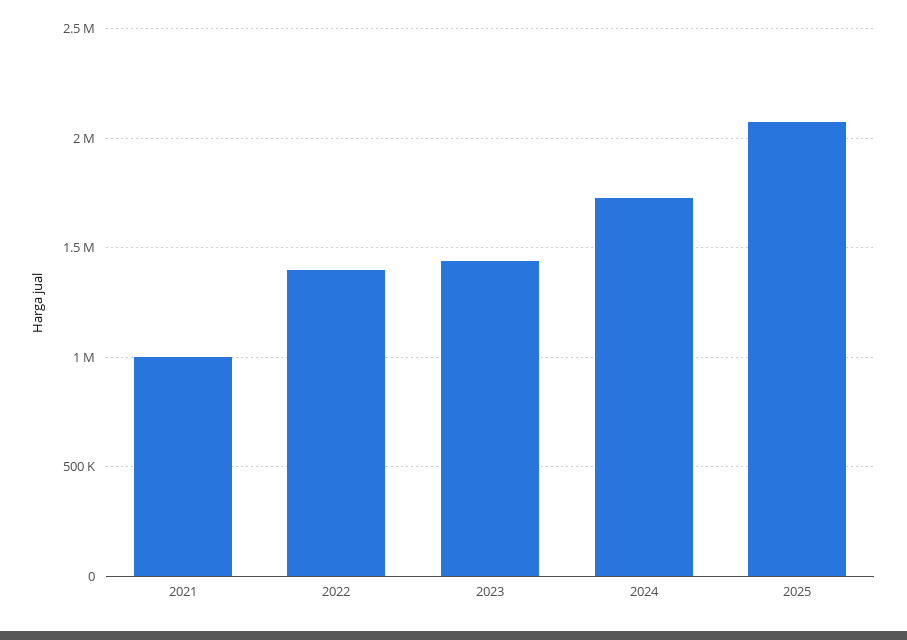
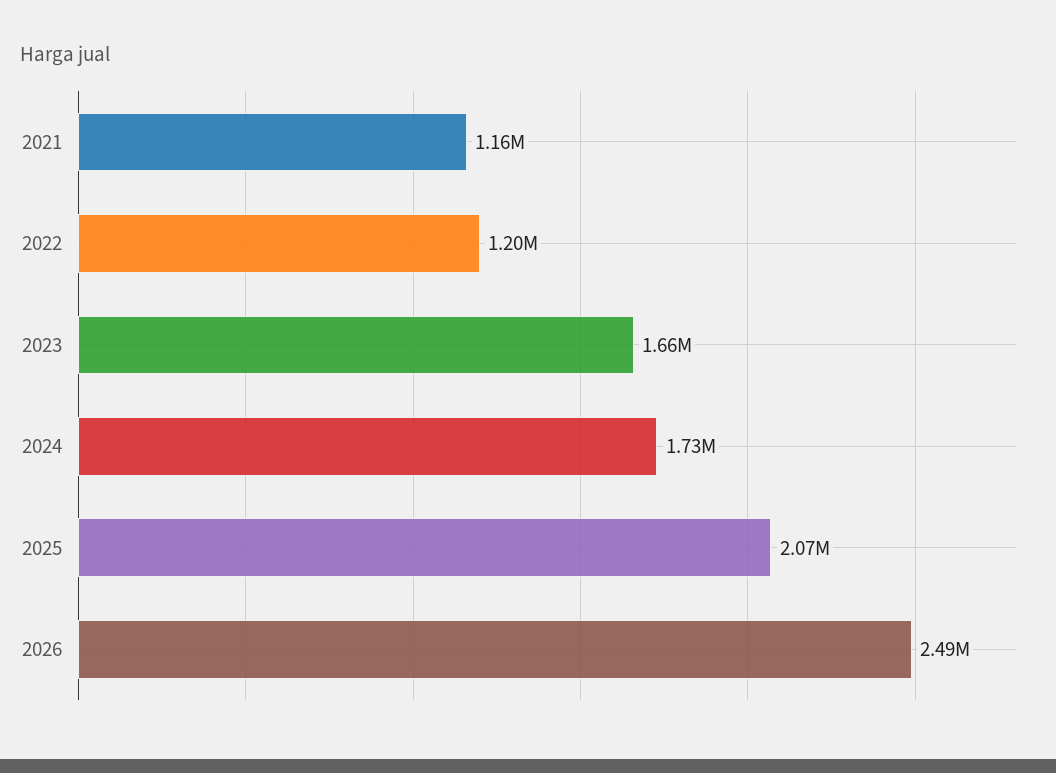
2021: 1000000 -> 1160000
2022: 1400000 -> 1200000
2023: 1450000 -> 1660000
2026: none -> 2490000

